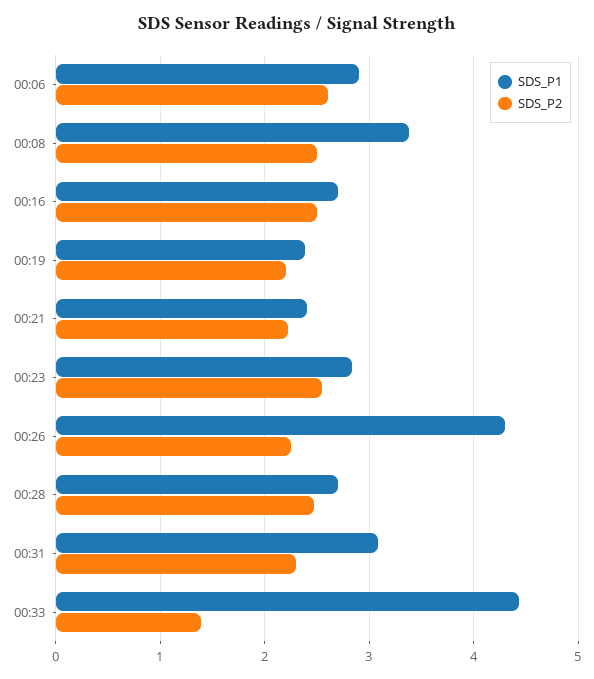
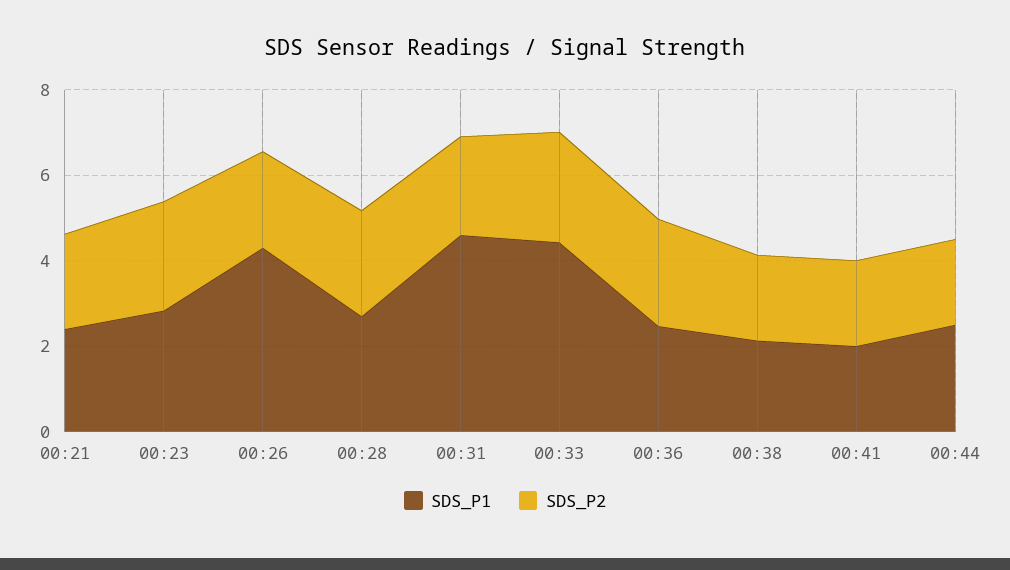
SDS_P1, 00:06: 2.9 -> none
SDS_P2, 00:06: 2.6 -> none
SDS_P1, 00:08: 3.4 -> none
SDS_P2, 00:08: 2.5 -> none
SDS_P1, 00:16: 2.7 -> none
SDS_P2, 00:16: 2.5 -> none
SDS_P1, 00:19: 2.4 -> none
SDS_P2, 00:19: 2.2 -> none
SDS_P1, 00:31: 3.1 -> 4.5
SDS_P2, 00:33: 1.4 -> 2.5
SDS_P1, 00:36: none -> 2.5
SDS_P2, 00:36: none -> 2.5
SDS_P1, 00:38: none -> 2
SDS_P2, 00:38: none -> 2
SDS_P1, 00:41: none -> 2
SDS_P2, 00:41: none -> 2
SDS_P1, 00:44: none -> 2.5
SDS_P2, 00:44: none -> 2

